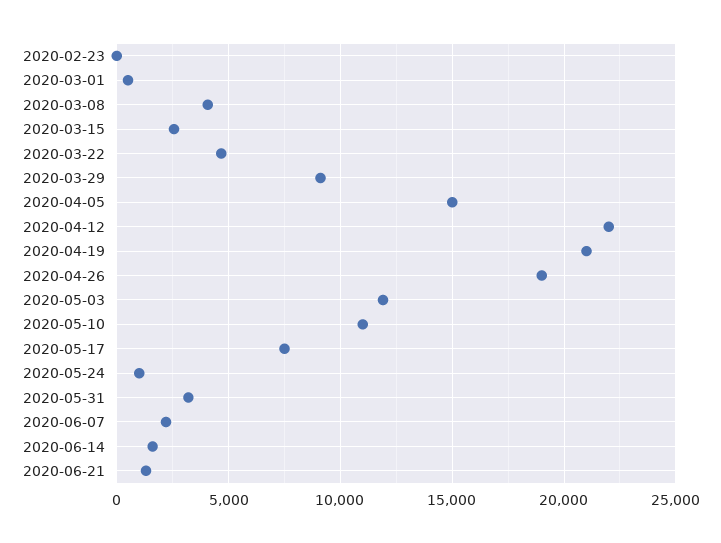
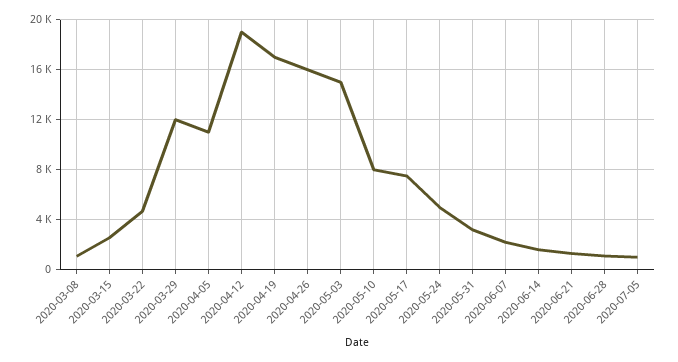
2020-02-23: 0 -> none
2020-03-01: 500 -> none
2020-03-08: 4000 -> 1000
2020-03-29: 9000 -> 12000
2020-04-05: 15000 -> 11000
2020-04-12: 22000 -> 19000
2020-04-19: 21000 -> 17000
2020-04-26: 19000 -> 16000
2020-05-03: 12000 -> 15000
2020-05-10: 11000 -> 8000
2020-05-24: 1000 -> 5000
2020-06-28: none -> 1000
2020-07-05: none -> 1000

